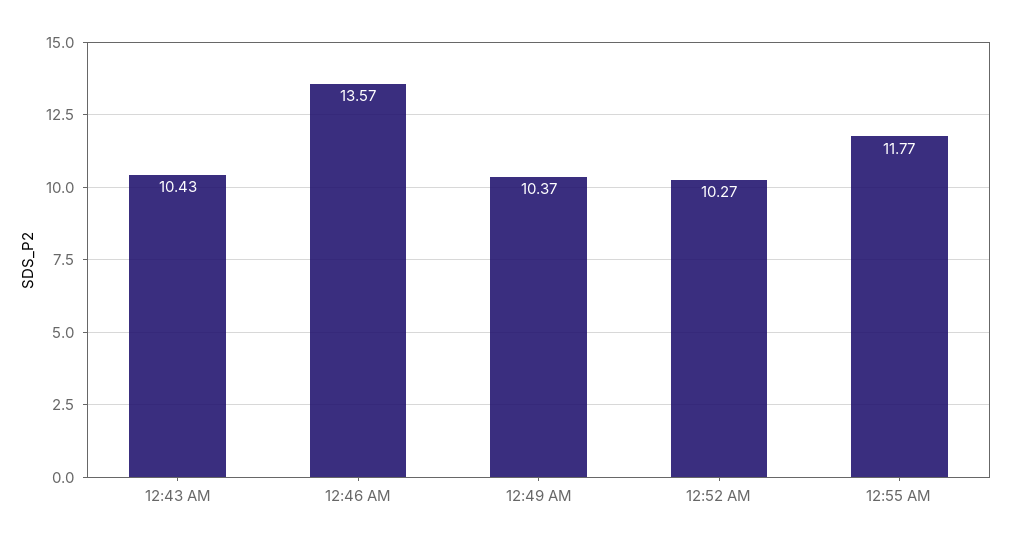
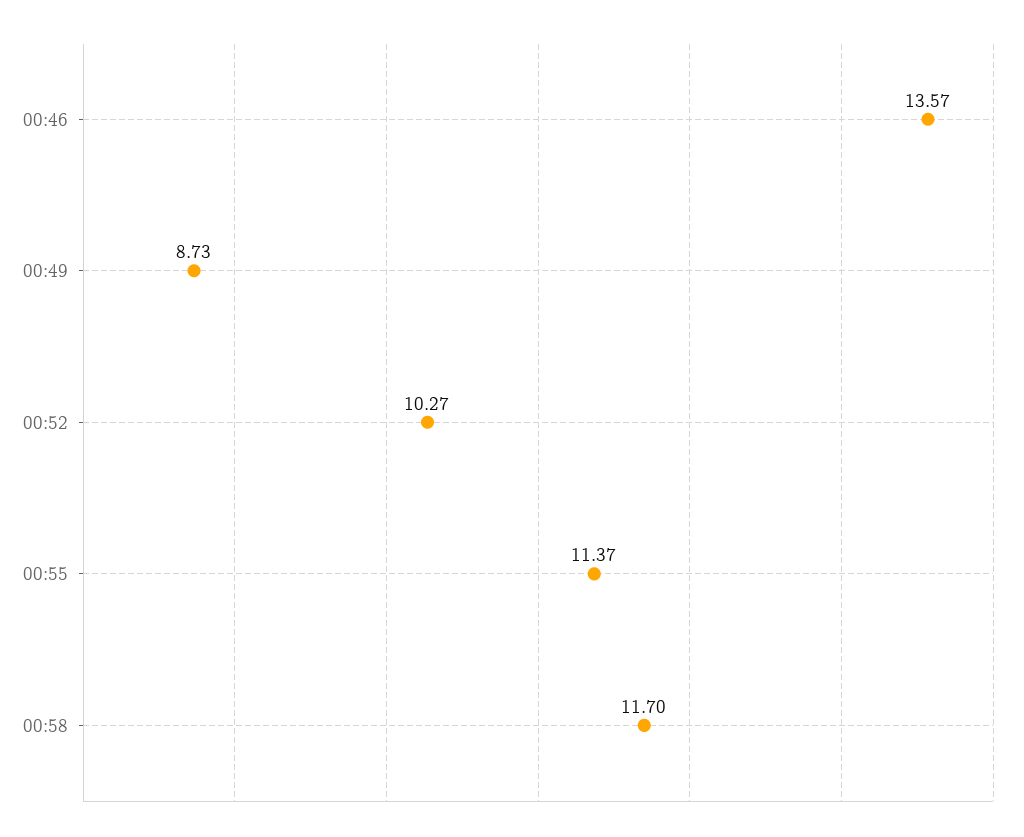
12:43 AM: 10.43 -> none
12:49 AM: 10.37 -> 8.73
12:55 AM: 11.77 -> 11.37
00:58: none -> 11.7

